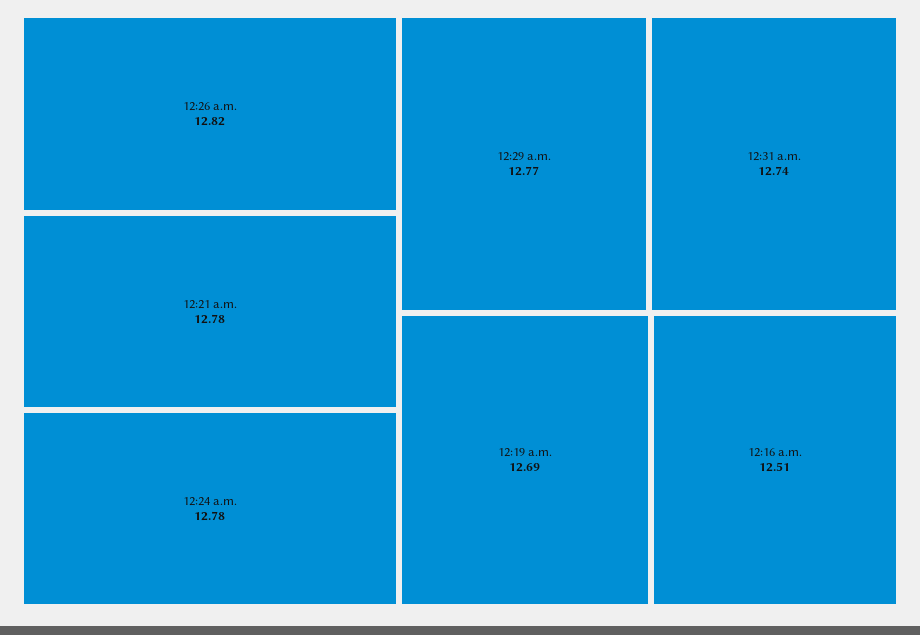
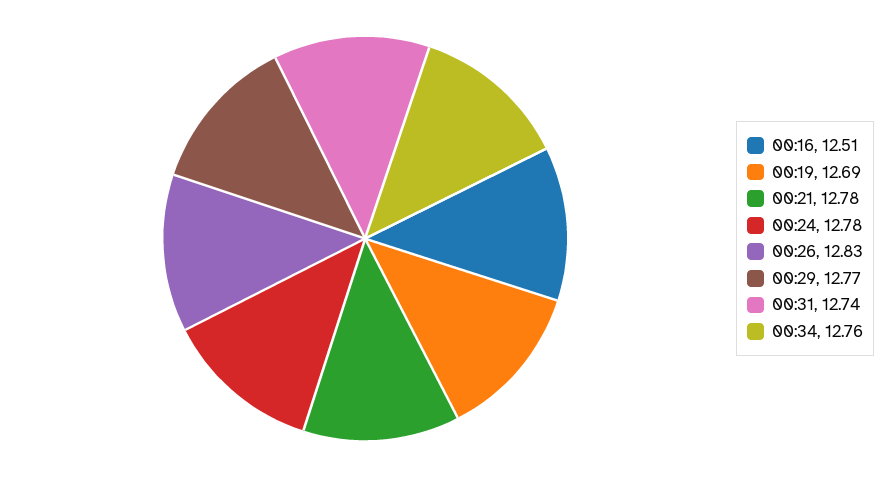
12:26 a.m.: 12.82 -> 12.83
00:34: none -> 12.76

